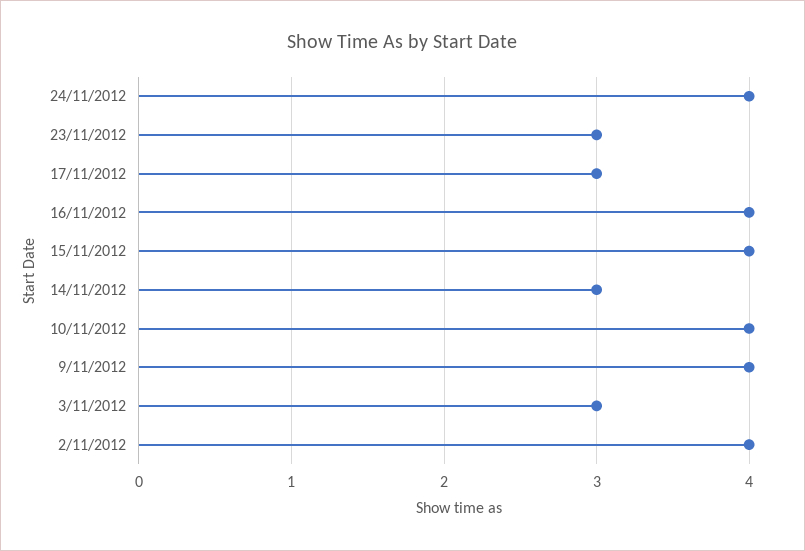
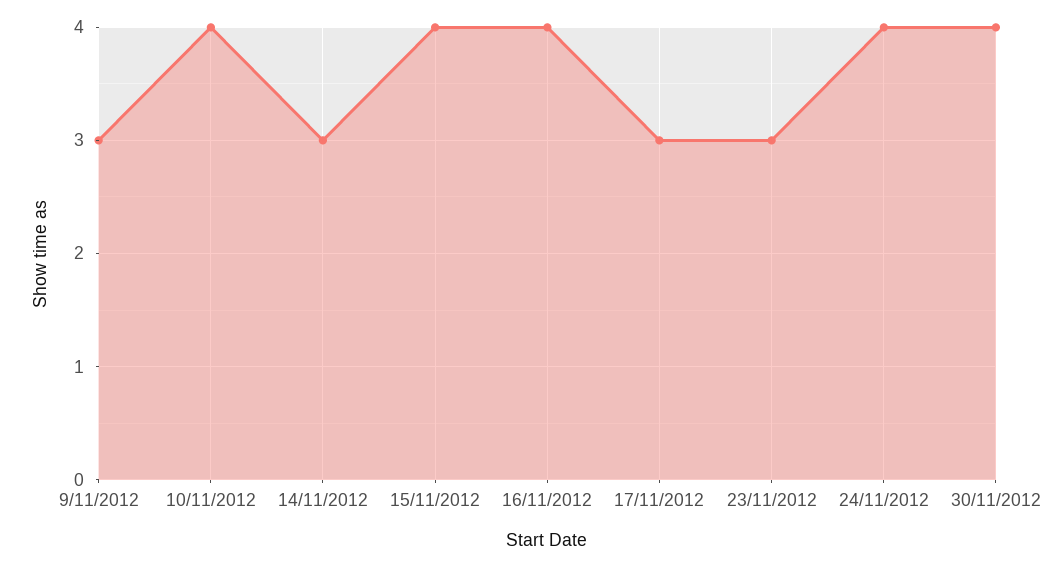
9/11/2012: 4 -> 3
3/11/2012: 3 -> none
2/11/2012: 4 -> none
30/11/2012: none -> 4

